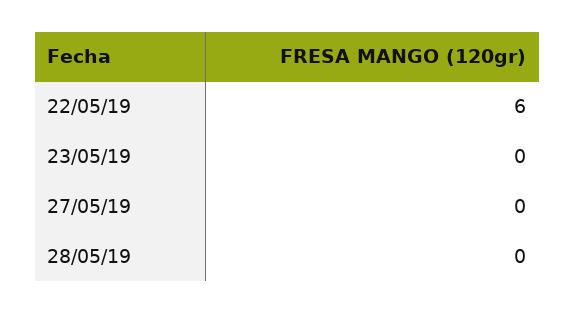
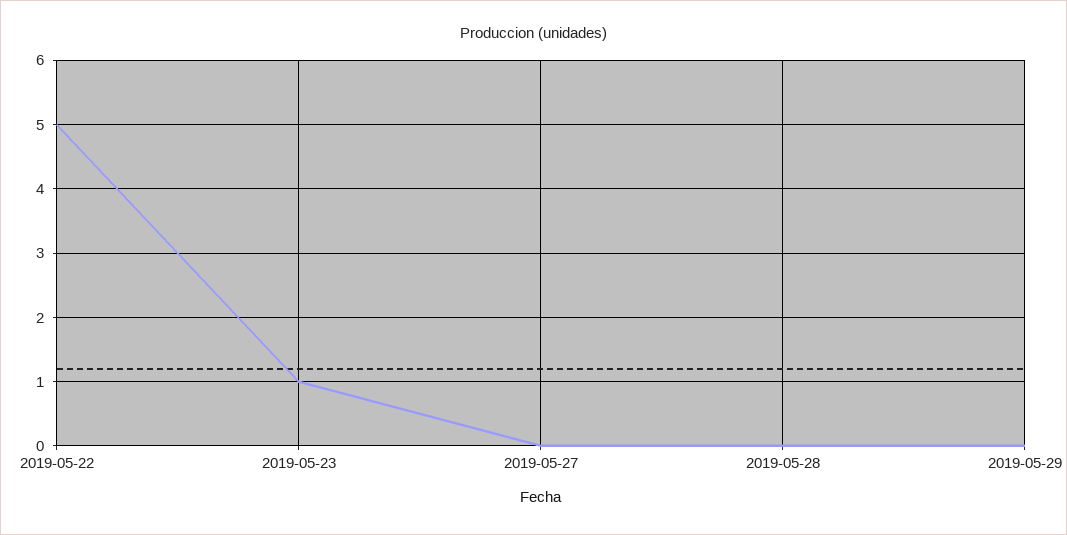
22/05/19: 6 -> 5
23/05/19: 0 -> 1
2019-05-29: none -> 0

